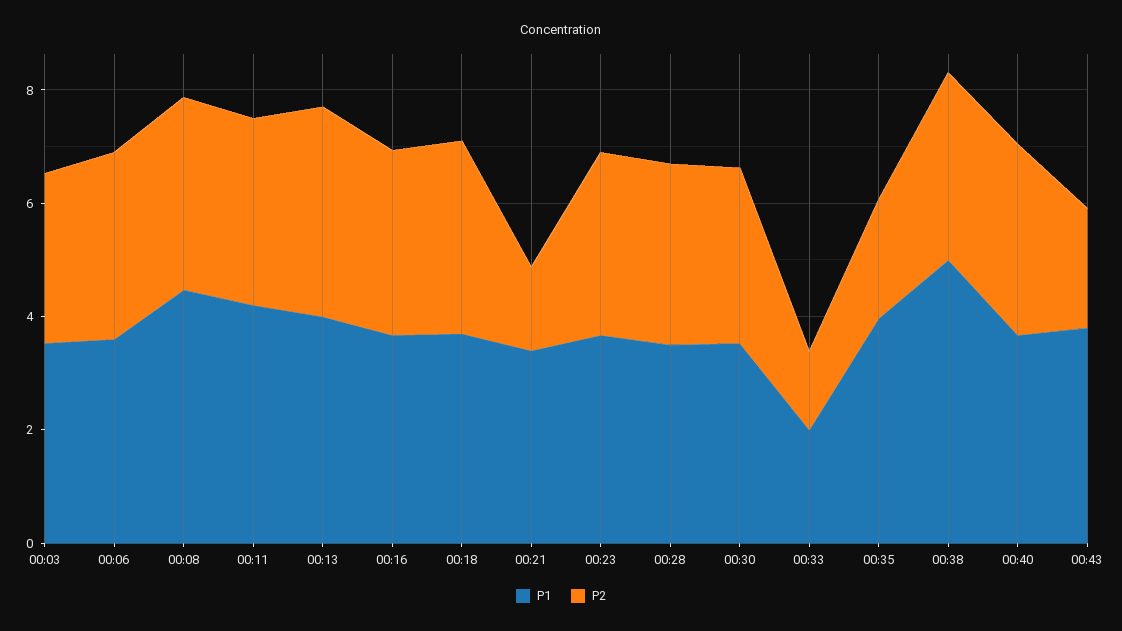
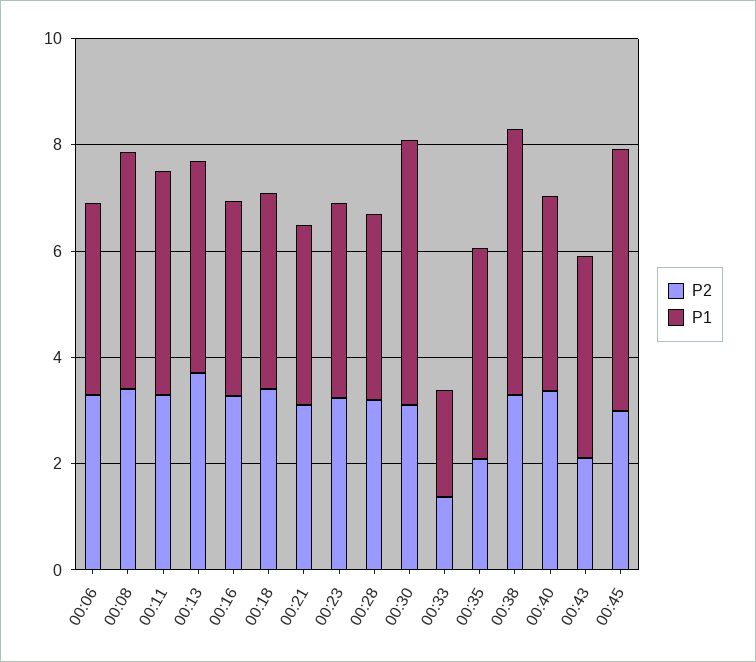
P1, 00:03: 3.5 -> none
P2, 00:03: 3 -> none
P2, 00:21: 1.5 -> 3
P1, 00:30: 3.5 -> 5
P2, 00:45: none -> 3
P1, 00:45: none -> 5

